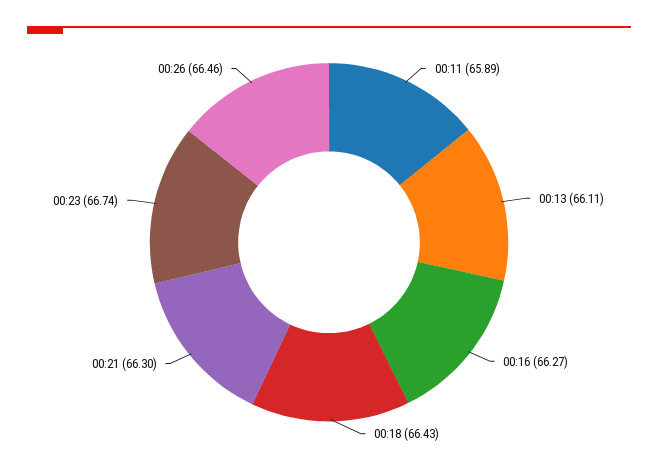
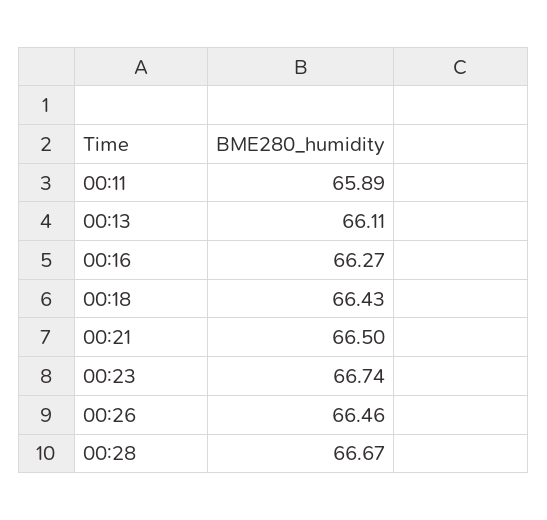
00:21: 66.3 -> 66.5
00:28: none -> 66.67

